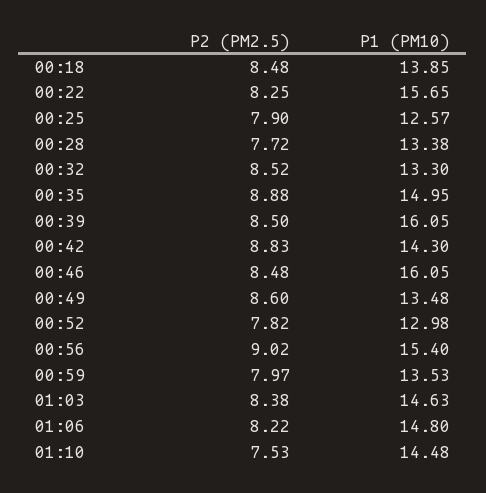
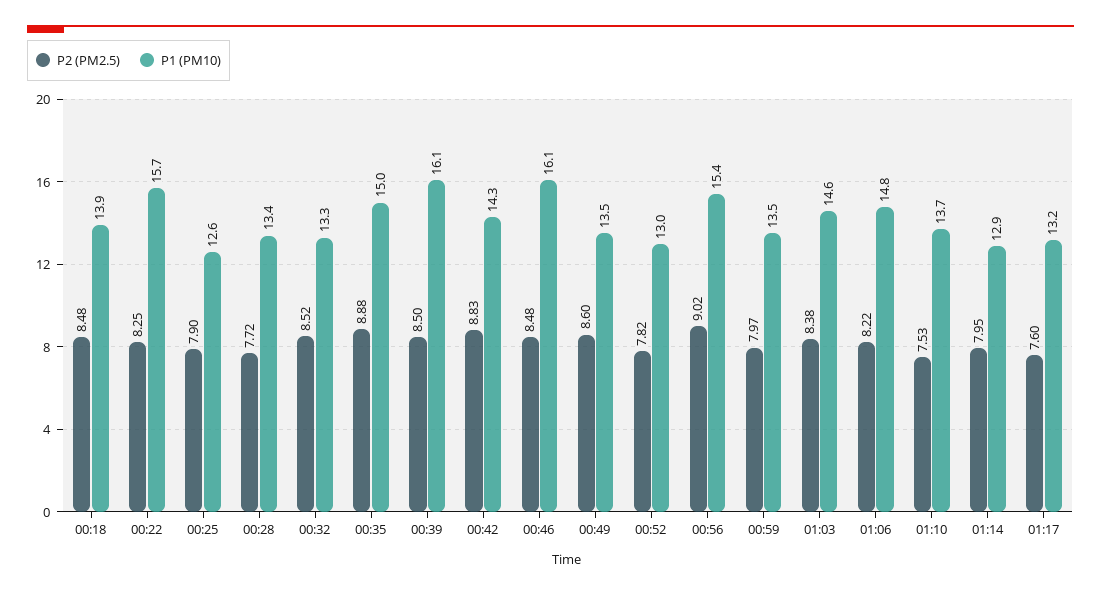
P1 (PM10), 01:10: 14.48 -> 13.7
P2 (PM2.5), 01:14: none -> 7.95
P1 (PM10), 01:14: none -> 12.9
P2 (PM2.5), 01:17: none -> 7.6
P1 (PM10), 01:17: none -> 13.2

